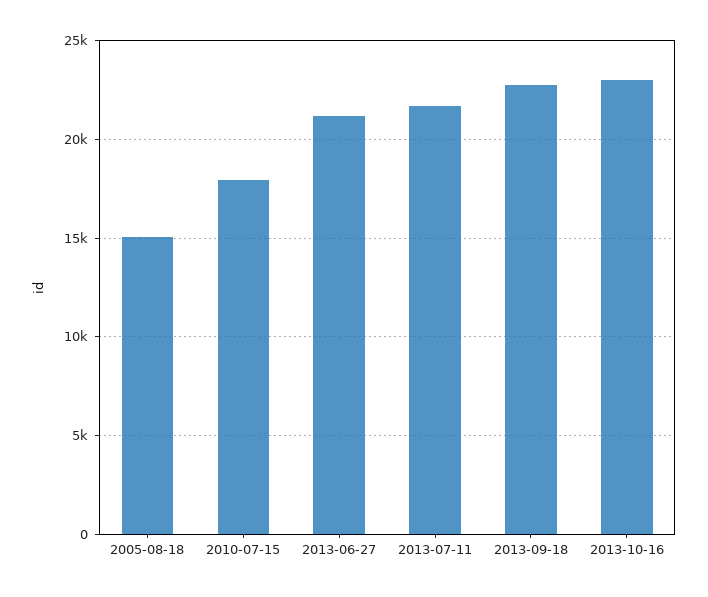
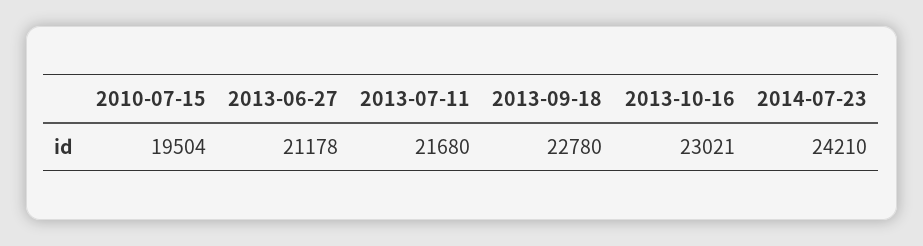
2005-08-18: 15000 -> none
2010-07-15: 18000 -> 19504
2014-07-23: none -> 24210

